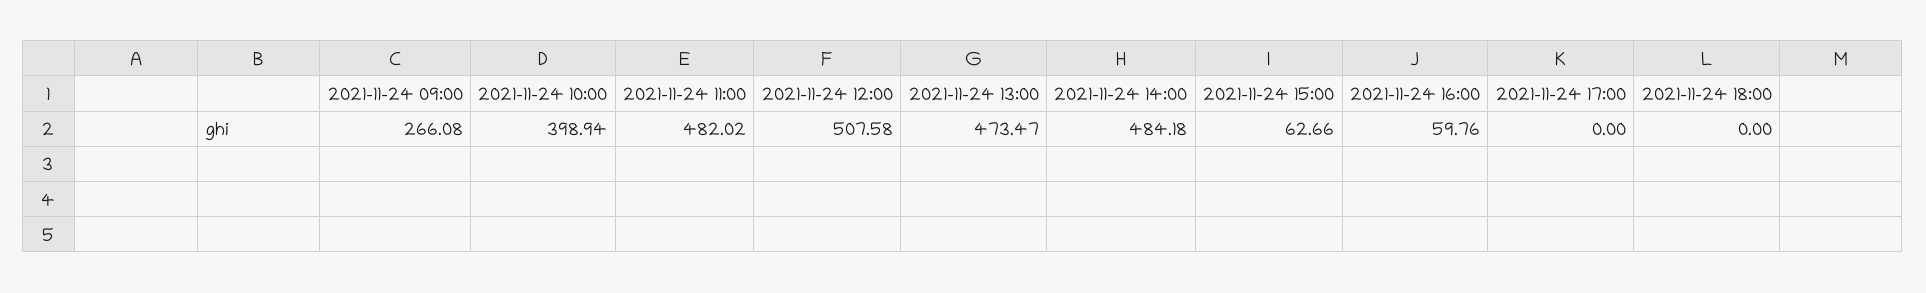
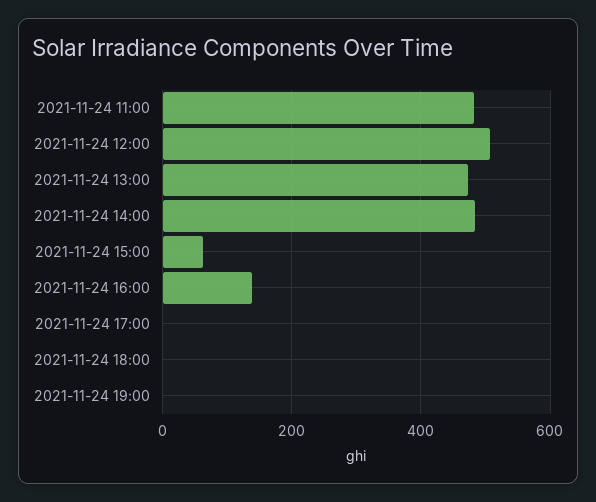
2021-11-24 09:00: 266.08 -> none
2021-11-24 10:00: 398.94 -> none
2021-11-24 16:00: 59.76 -> 140
2021-11-24 19:00: none -> 0

